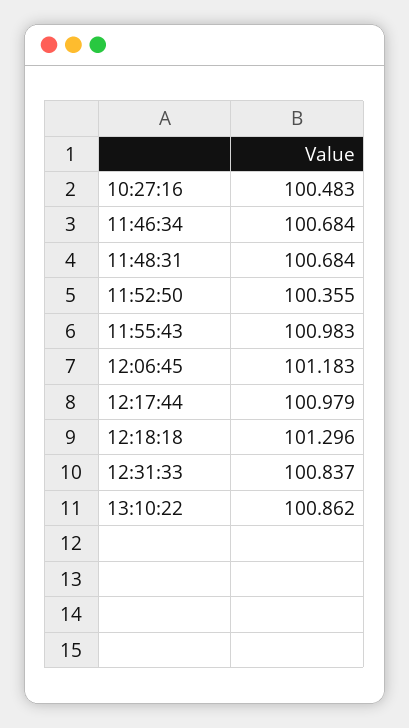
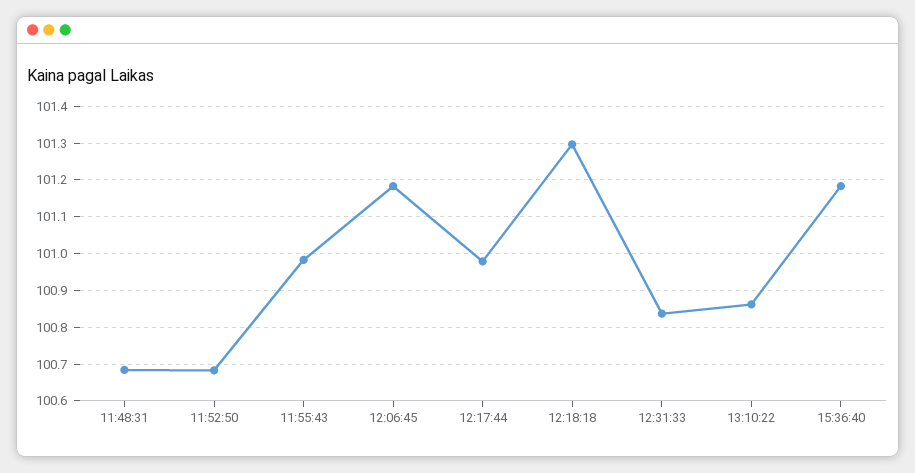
10:27:16: 100.483 -> none
11:46:34: 100.684 -> none
11:52:50: 100.355 -> 100.68
15:36:40: none -> 101.18

